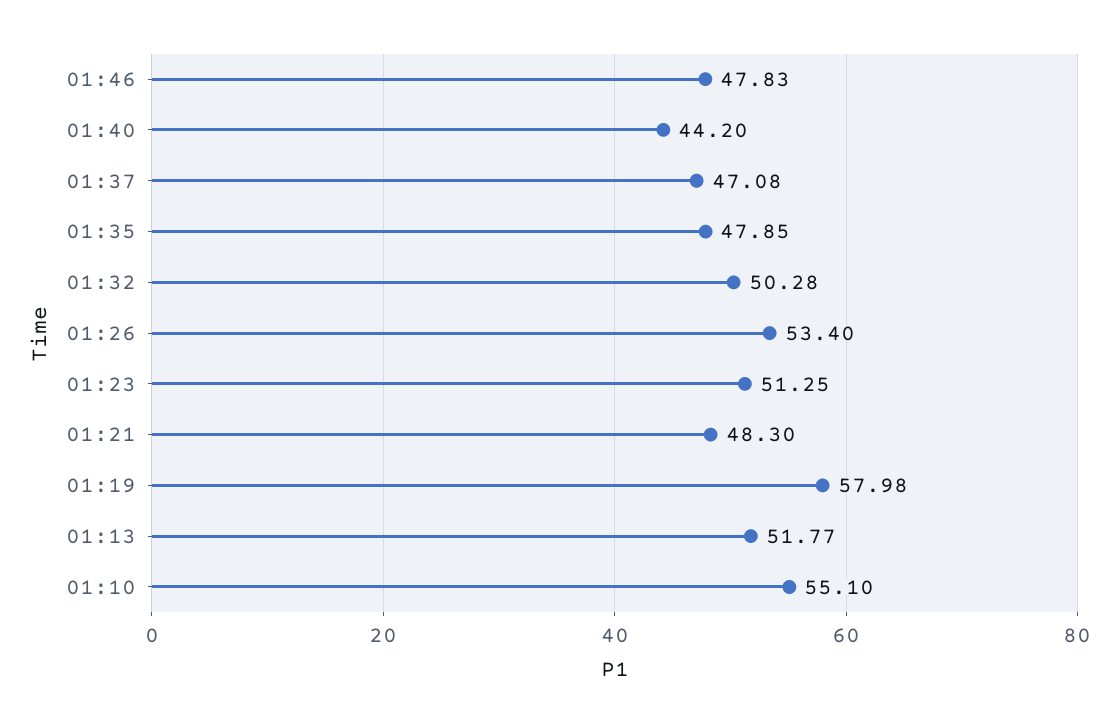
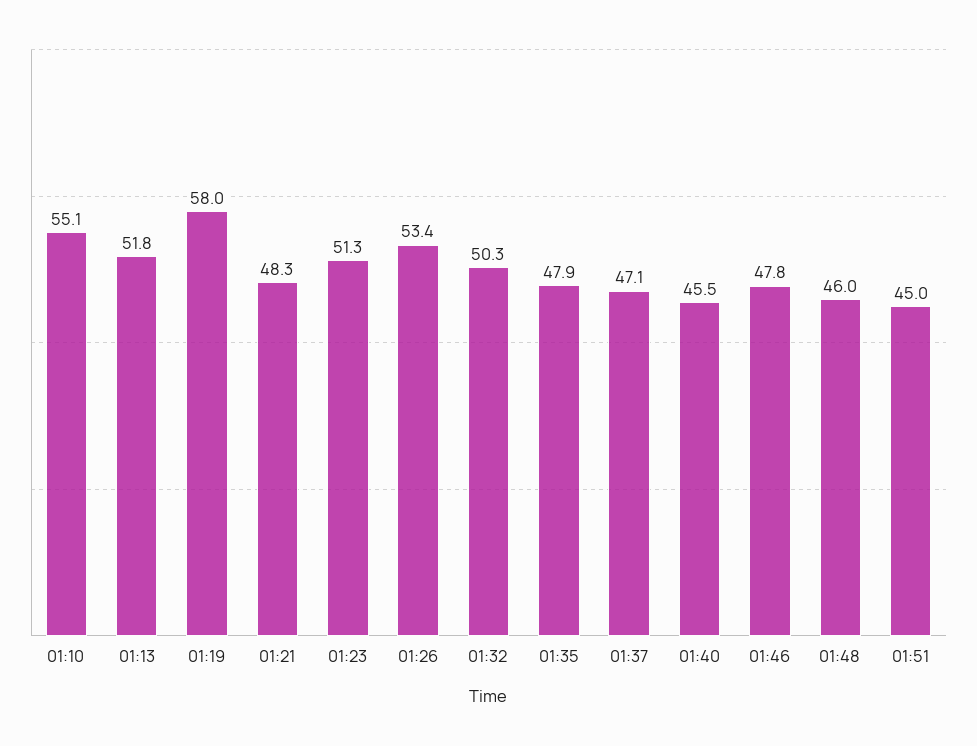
01:40: 44.2 -> 45.5
01:48: none -> 46
01:51: none -> 45

